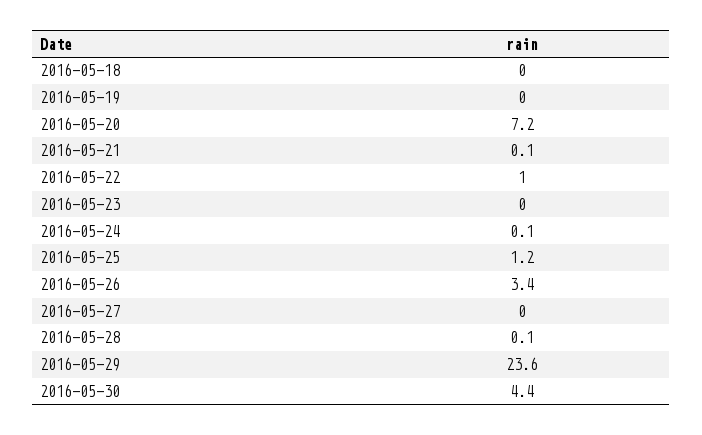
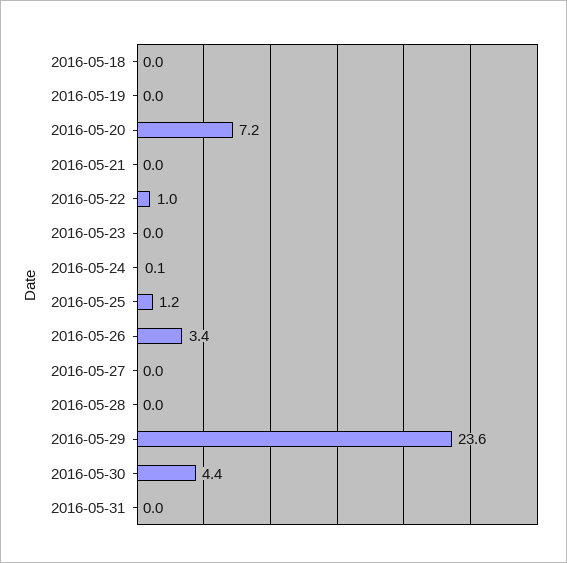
2016-05-21: 0.1 -> 0
2016-05-28: 0.1 -> 0
2016-05-31: none -> 0

